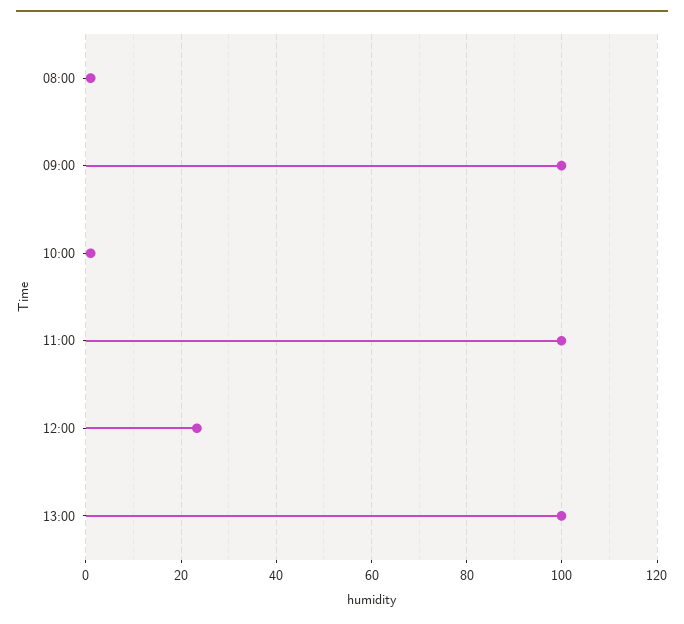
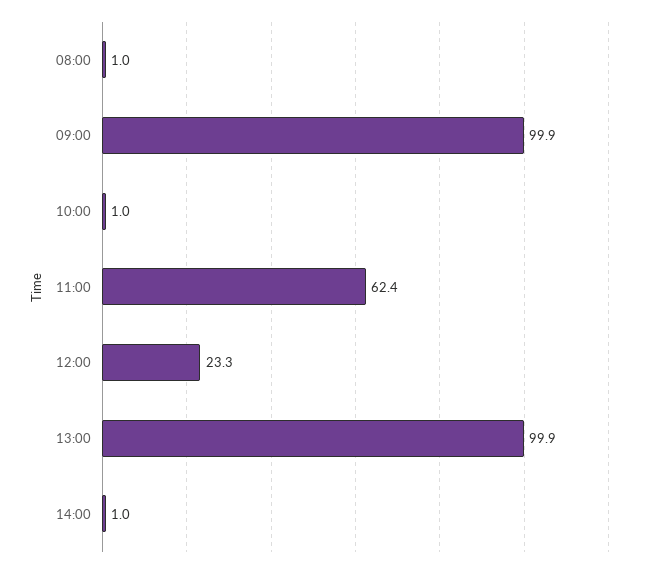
11:00: 100 -> 62.4
14:00: none -> 1

